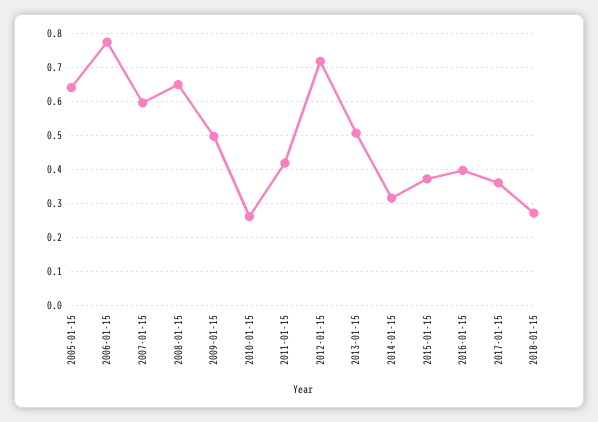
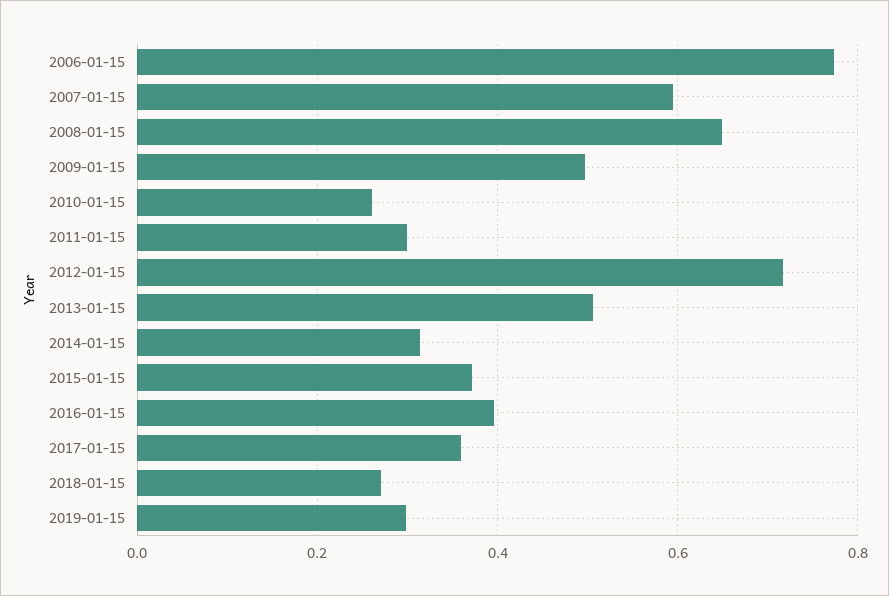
2005-01-15: 0.64 -> none
2011-01-15: 0.42 -> 0.3
2019-01-15: none -> 0.3

